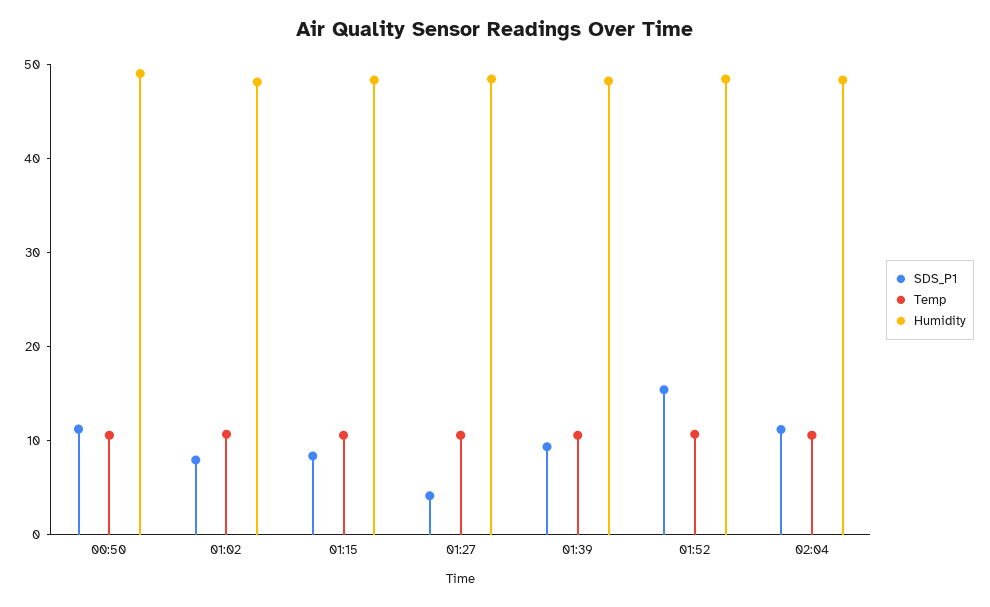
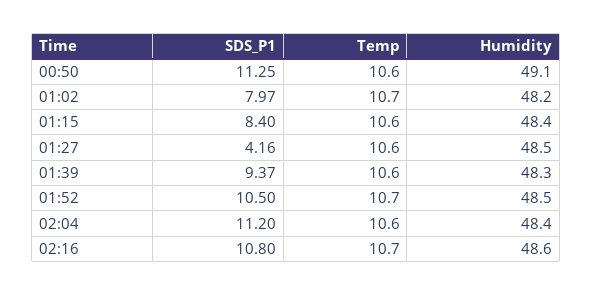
SDS_P1, 01:52: 16 -> 10.5
SDS_P1, 02:16: none -> 10.8
Temp, 02:16: none -> 10.7
Humidity, 02:16: none -> 48.6

